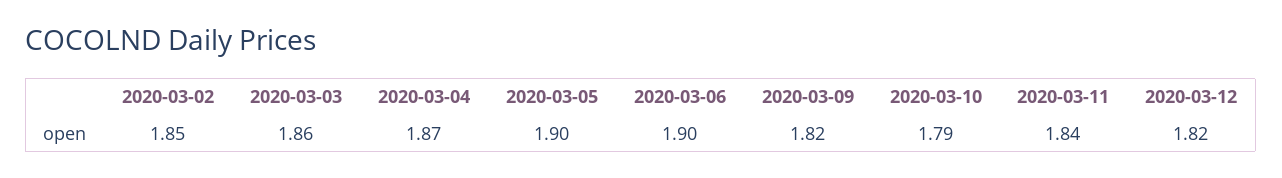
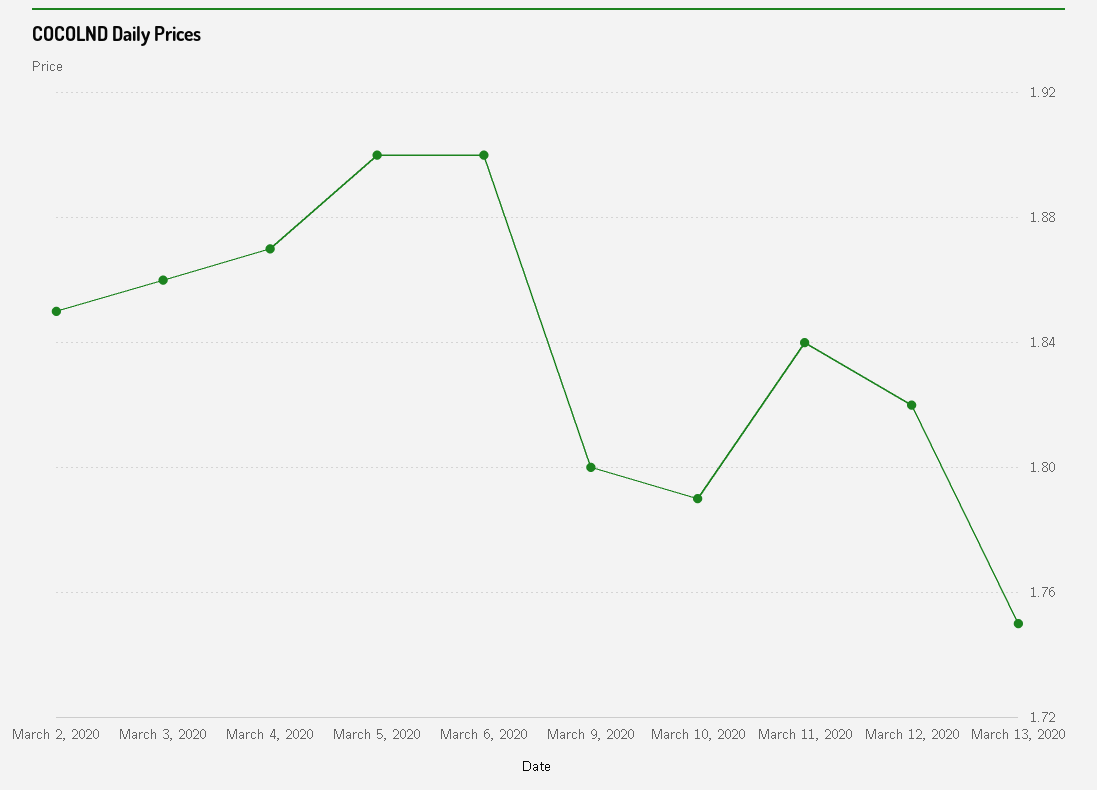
2020-03-09: 1.82 -> 1.8
March 13, 2020: none -> 1.75

